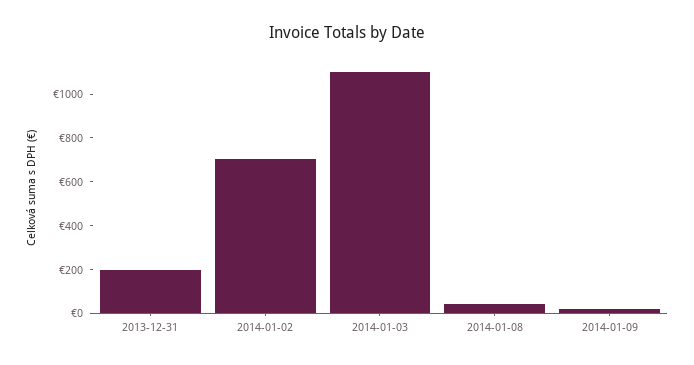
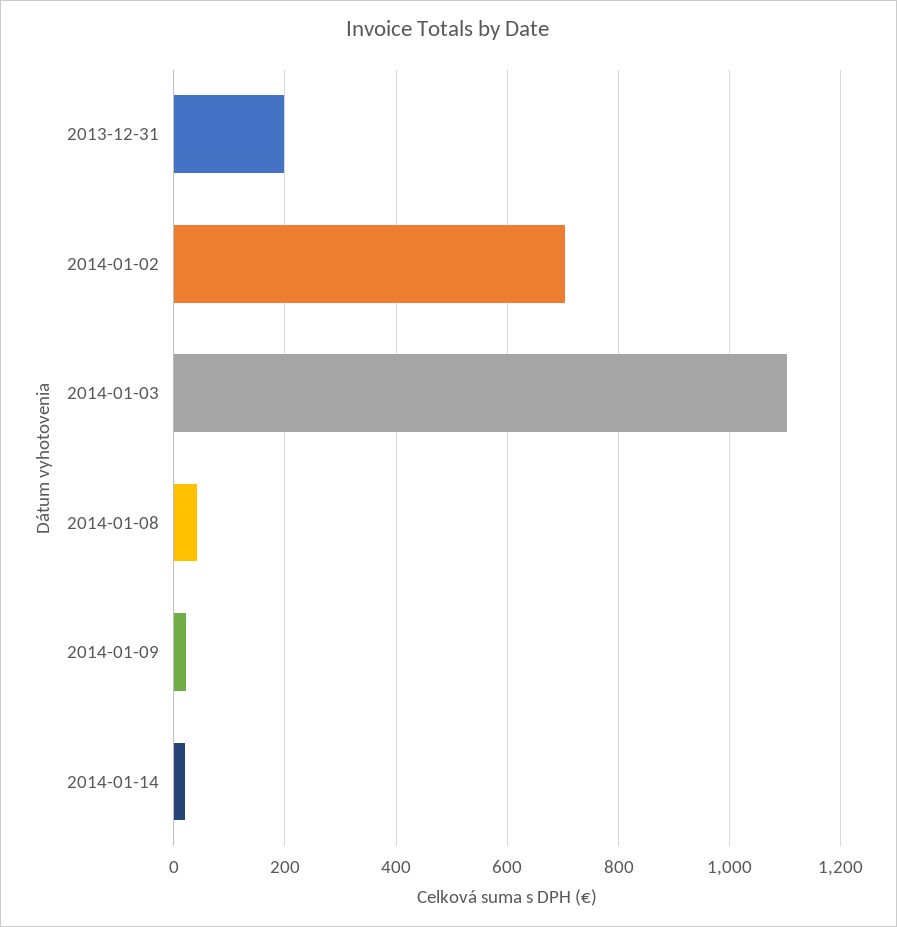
2014-01-14: none -> 20

